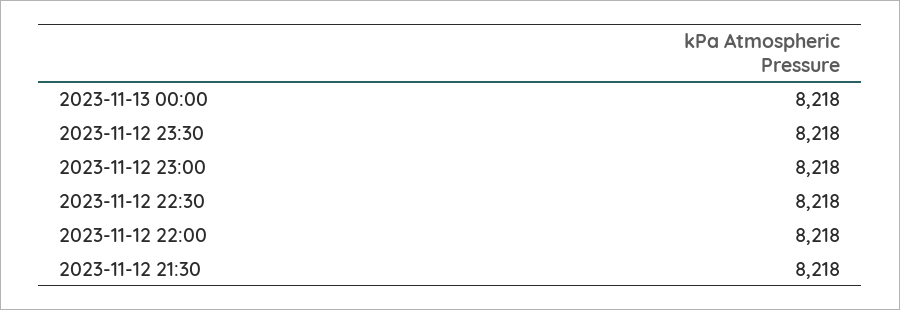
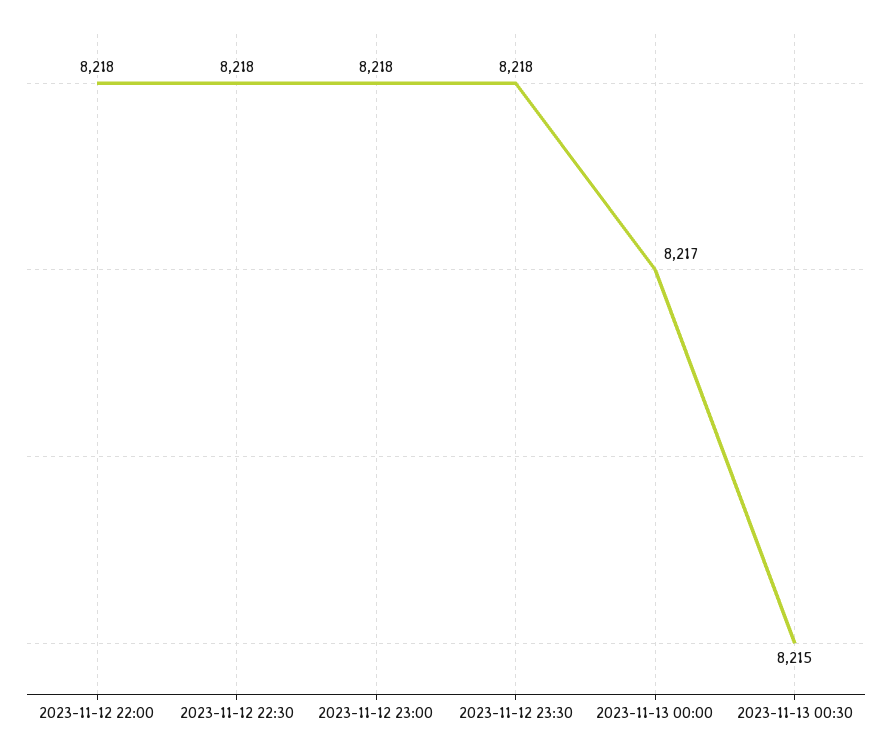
2023-11-13 00:00: 8218 -> 8217
2023-11-12 21:30: 8218 -> none
2023-11-13 00:30: none -> 8215

